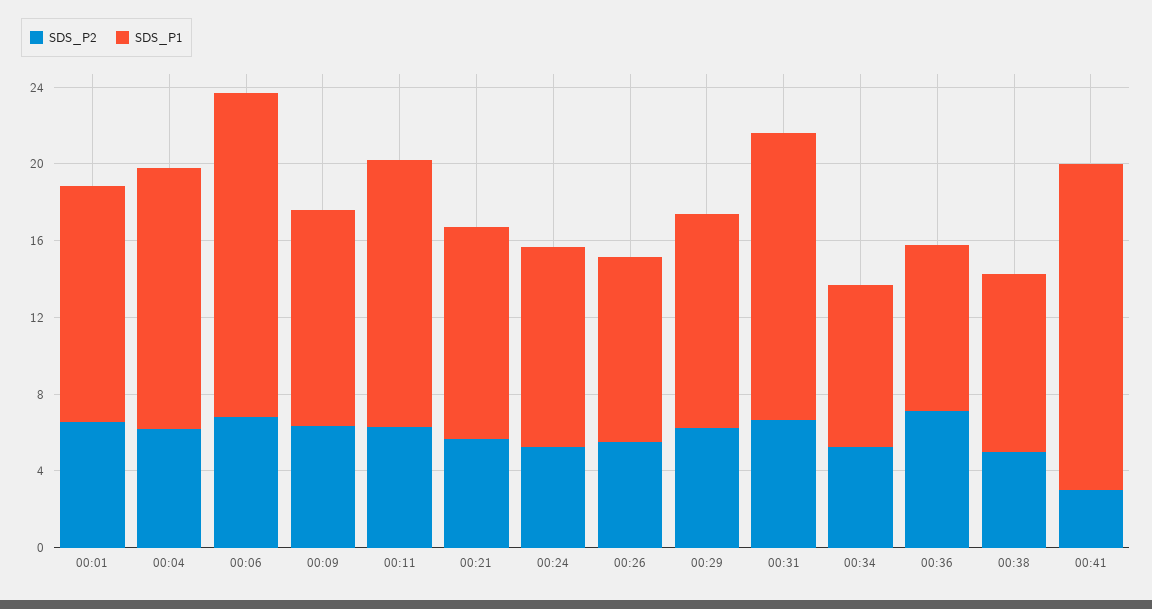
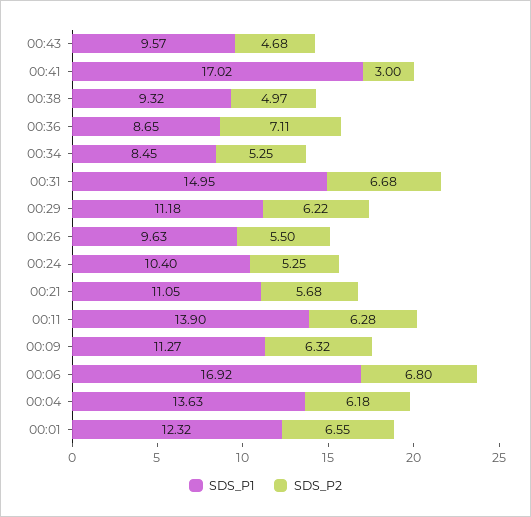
SDS_P1, 00:43: none -> 9.57
SDS_P2, 00:43: none -> 4.68

